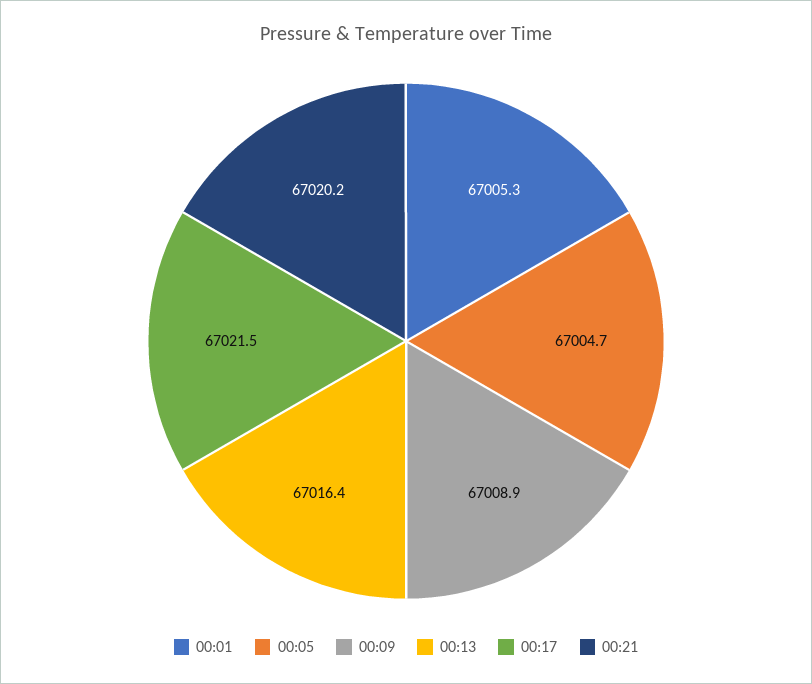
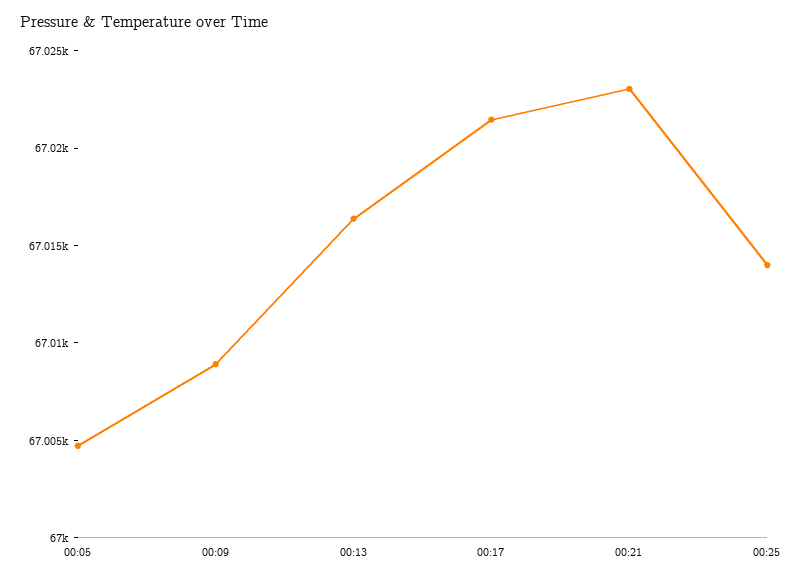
00:01: 67005.3 -> none
00:21: 67020.2 -> 67023
00:25: none -> 67014

